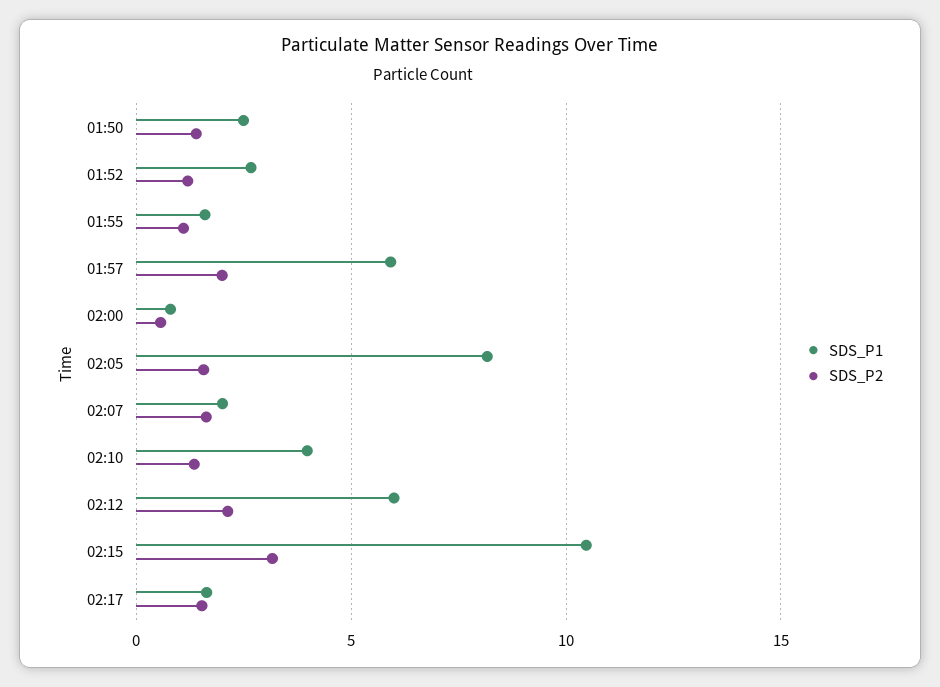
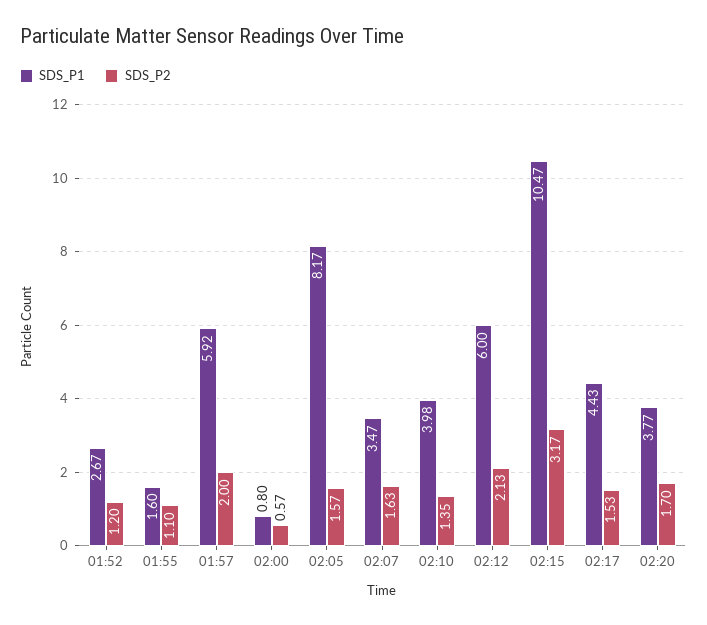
SDS_P1, 01:50: 2.5 -> none
SDS_P2, 01:50: 1.5 -> none
SDS_P1, 02:07: 2 -> 3.47
SDS_P1, 02:17: 1.5 -> 4.43
SDS_P1, 02:20: none -> 3.77
SDS_P2, 02:20: none -> 1.7

